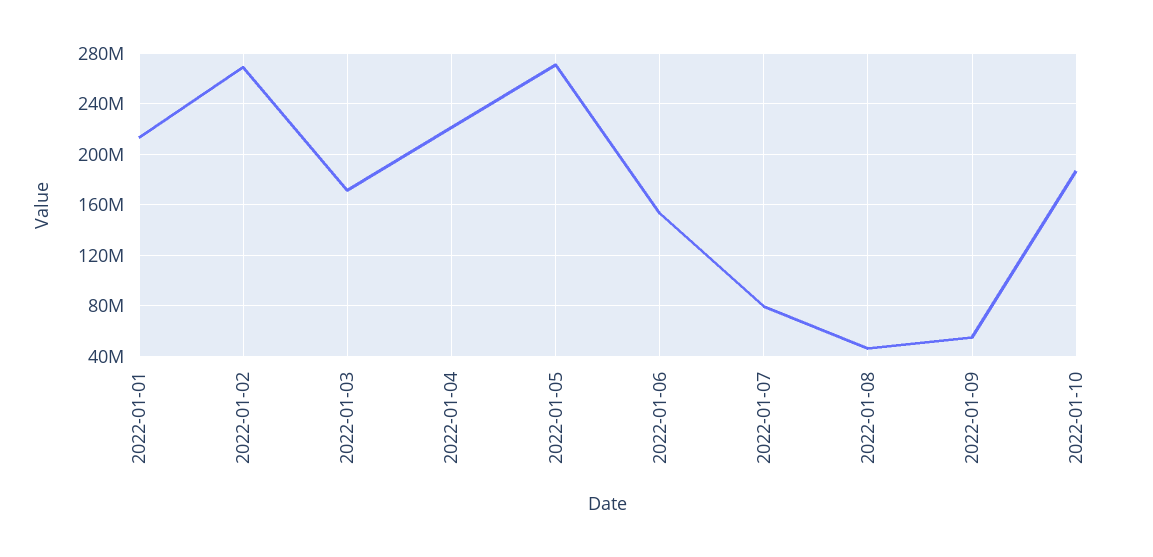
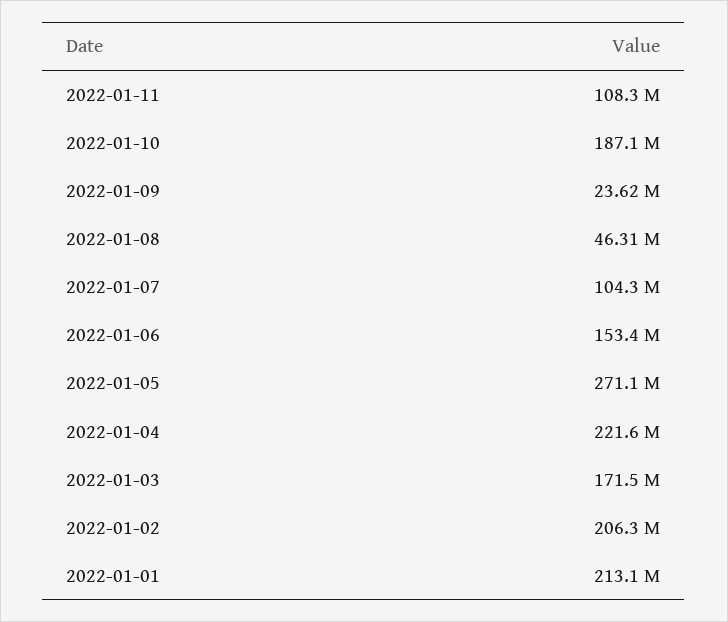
2022-01-02: 270000000 -> 206300000
2022-01-07: 80000000 -> 104300000
2022-01-09: 55000000 -> 23620000
2022-01-11: none -> 108300000

